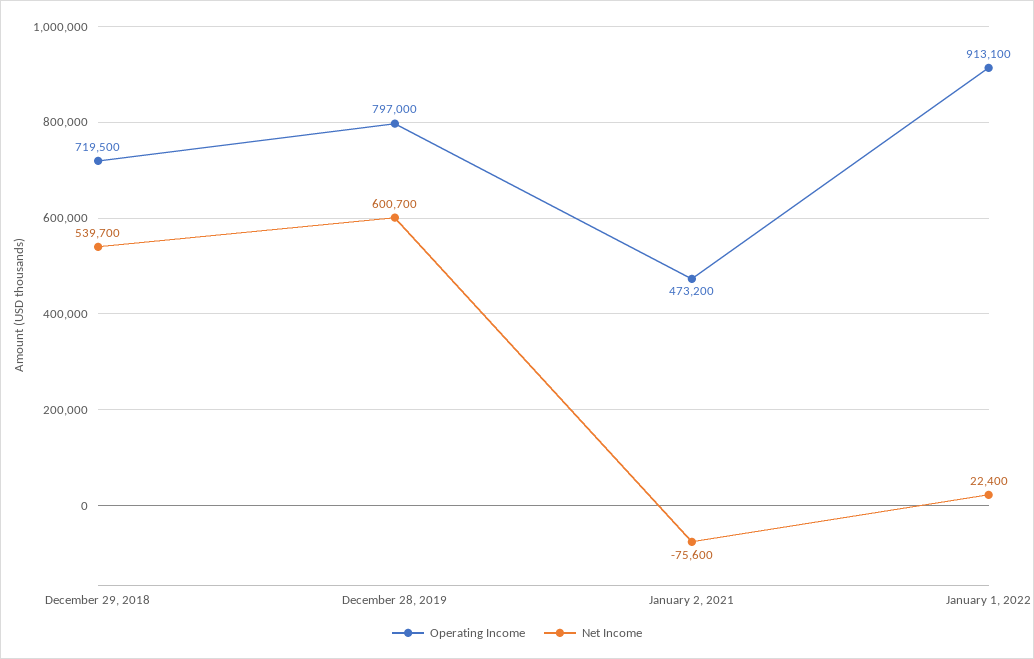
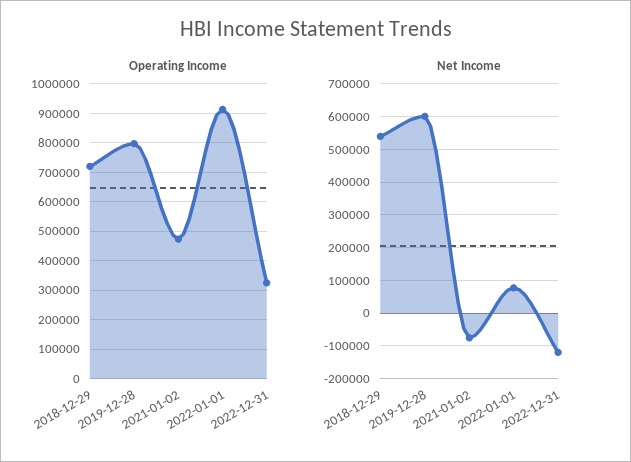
Net Income, January 1, 2022: 22400 -> 80000
Operating Income, 2022-12-31: none -> 325000
Net Income, 2022-12-31: none -> -120000

